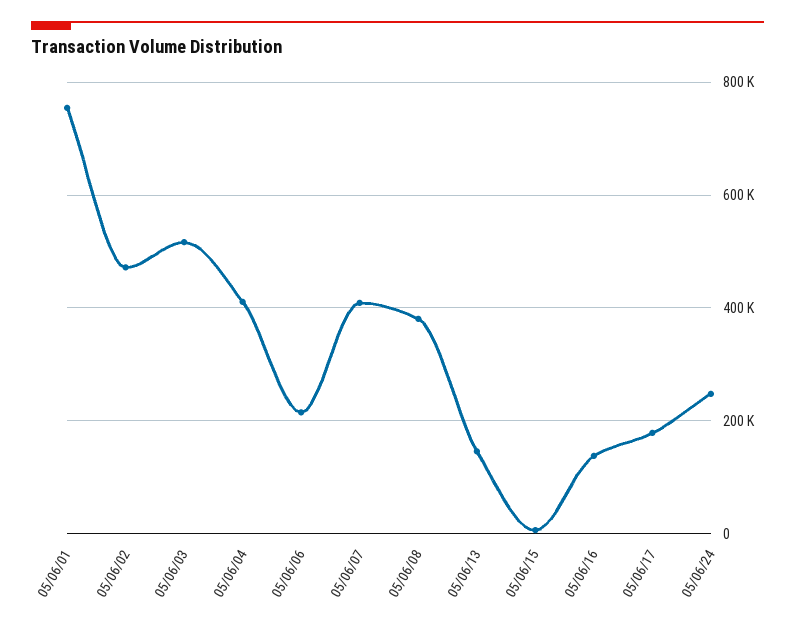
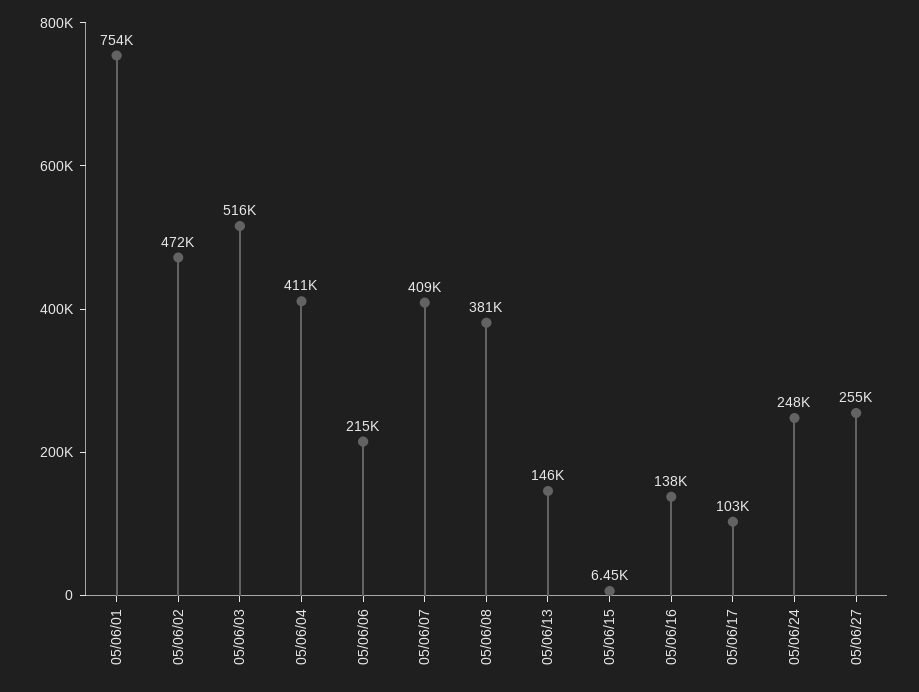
05/06/17: 180000 -> 103000
05/06/27: none -> 255000

